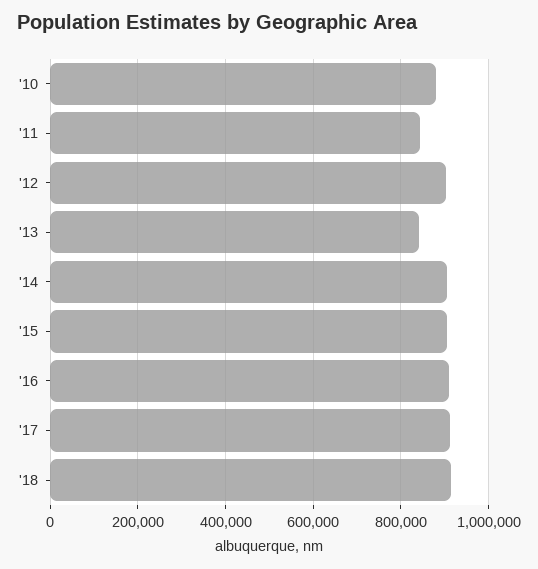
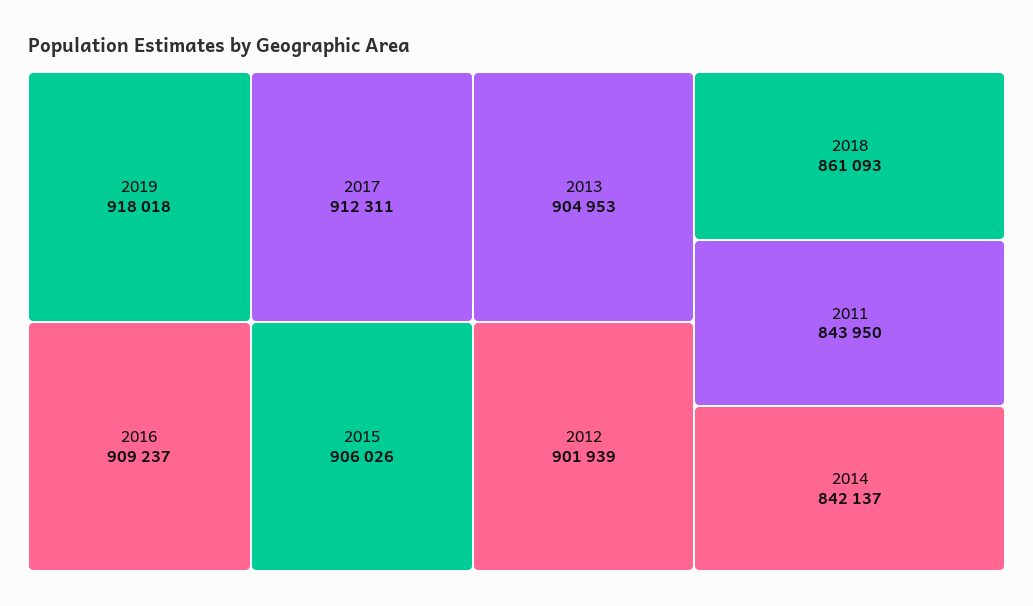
'10: 880000 -> none
'13: 840000 -> 904953
'14: 900000 -> 842137
'18: 920000 -> 861093
2019: none -> 918018

